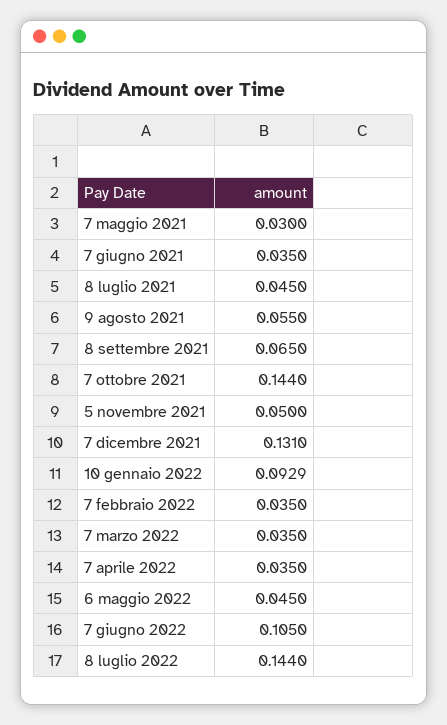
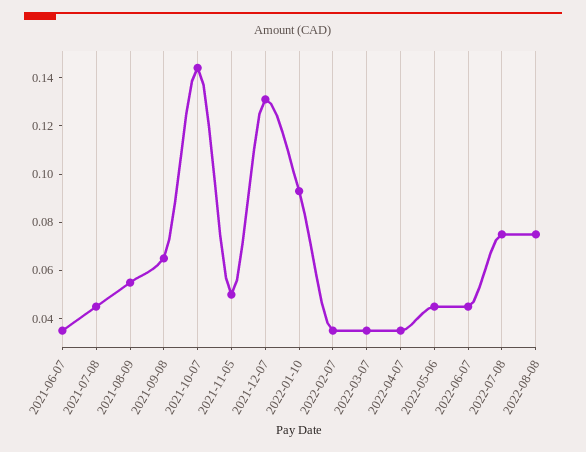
7 maggio 2021: 0.03 -> none
7 giugno 2022: 0.105 -> 0.045
8 luglio 2022: 0.144 -> 0.075
2022-08-08: none -> 0.075

